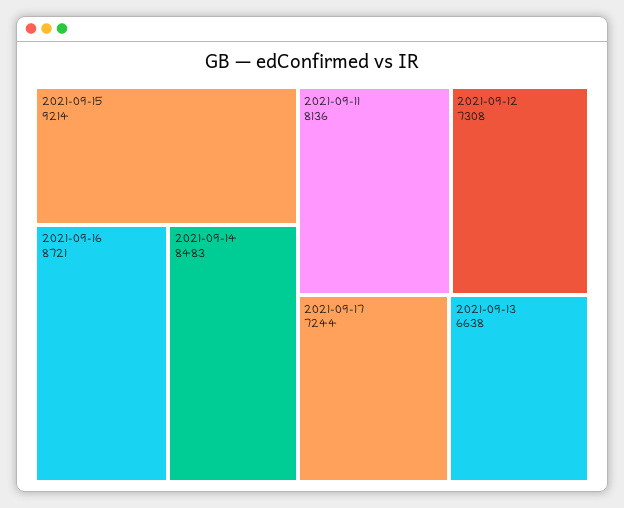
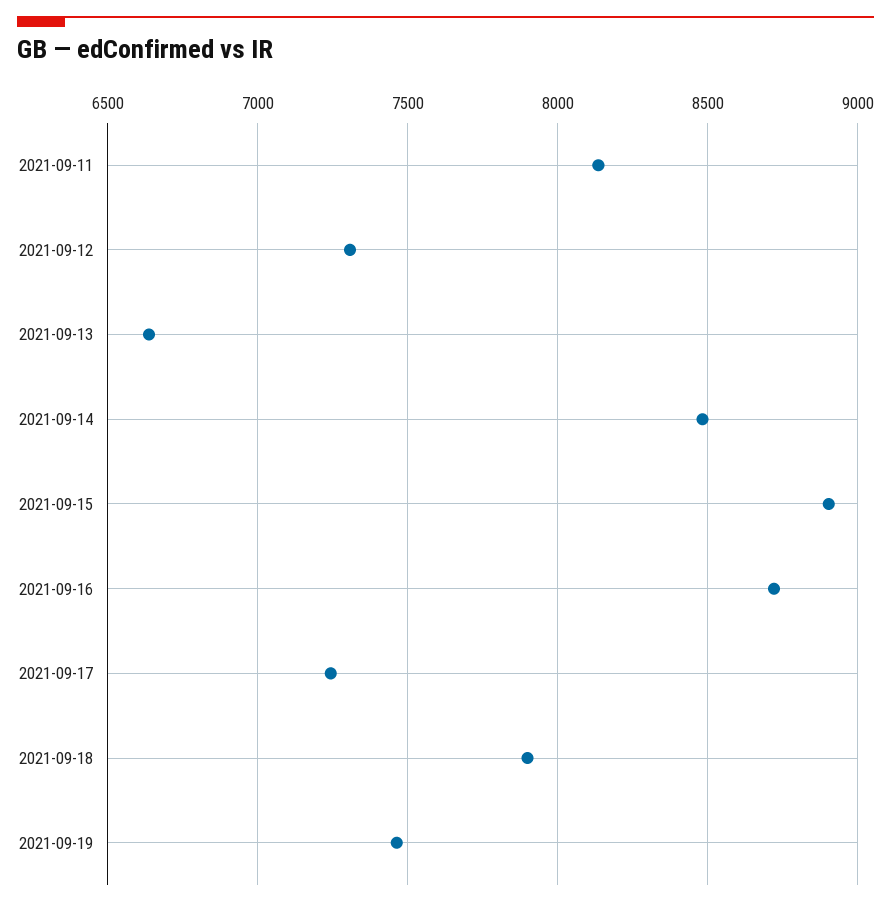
2021-09-15: 9214 -> 8900
2021-09-18: none -> 7900
2021-09-19: none -> 7450

